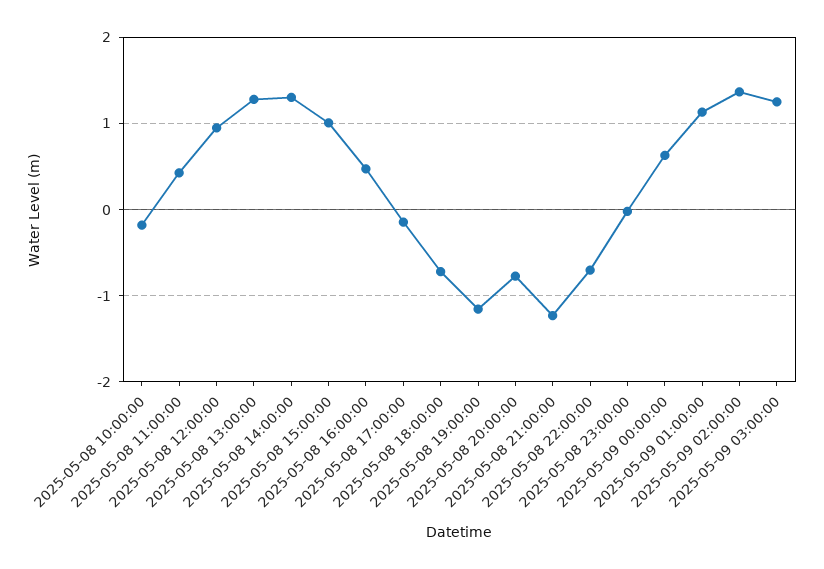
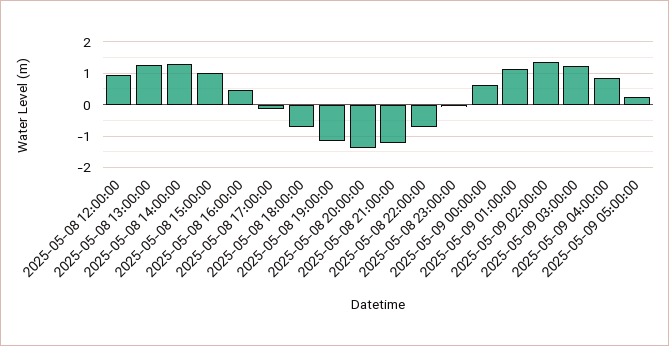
2025-05-08 10:00:00: -0.2 -> none
2025-05-08 11:00:00: 0.4 -> none
2025-05-08 20:00:00: -0.8 -> -1.4
2025-05-09 04:00:00: none -> 0.8
2025-05-09 05:00:00: none -> 0.2

